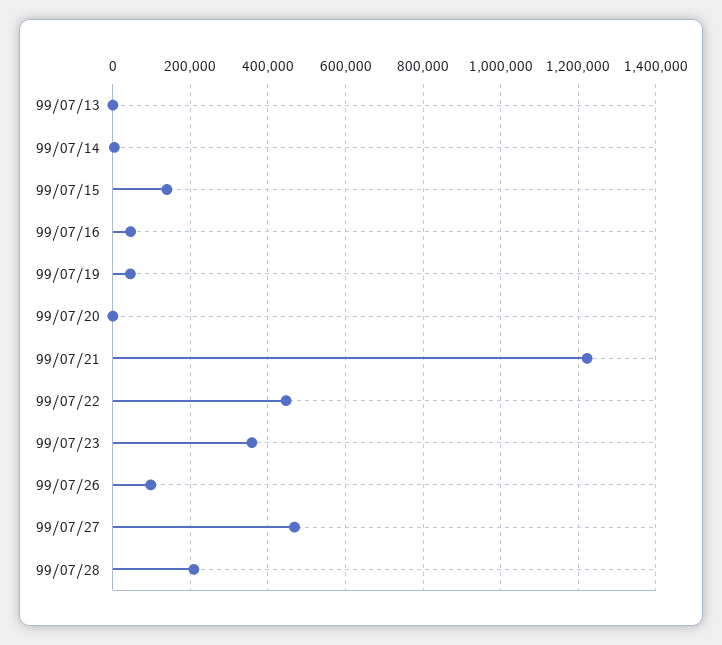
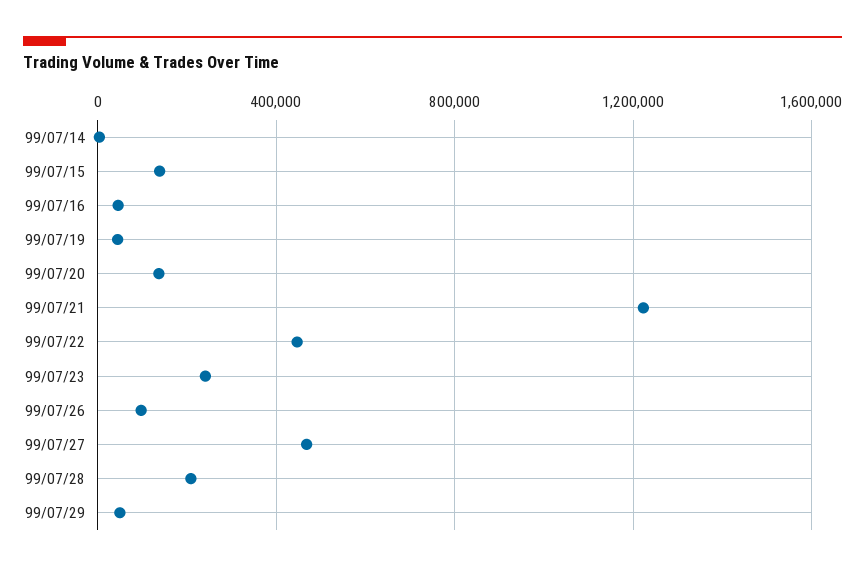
99/07/13: 0 -> none
99/07/20: 0 -> 150000
99/07/23: 360000 -> 250000
99/07/29: none -> 50000

